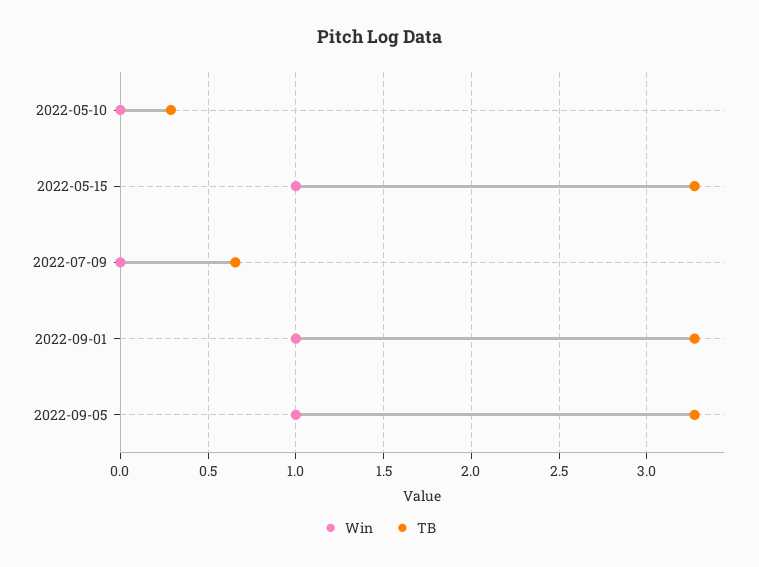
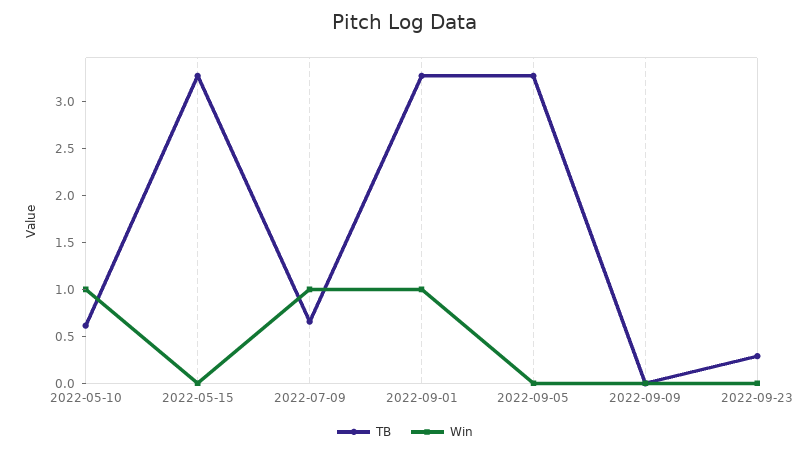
Win, 2022-05-10: 0 -> 1
TB, 2022-05-10: 0.3 -> 0.6
Win, 2022-05-15: 1 -> 0
Win, 2022-07-09: 0 -> 1
Win, 2022-09-05: 1 -> 0
TB, 2022-09-09: none -> 0
Win, 2022-09-09: none -> 0
TB, 2022-09-23: none -> 0.3
Win, 2022-09-23: none -> 0

